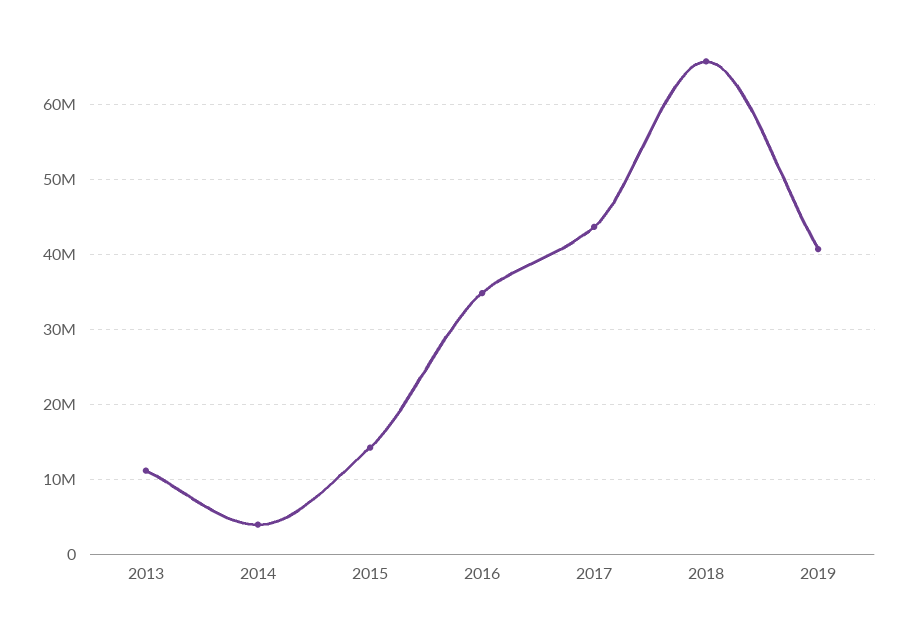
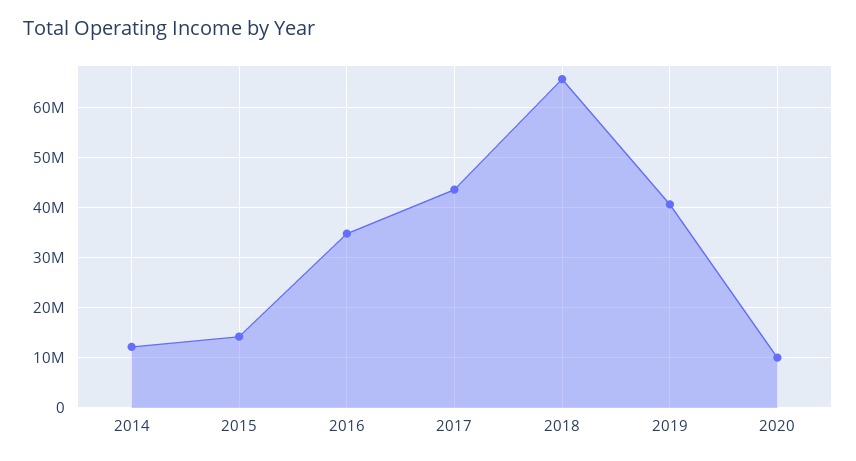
2013: 11000000 -> none
2014: 4000000 -> 12000000
2020: none -> 10000000

